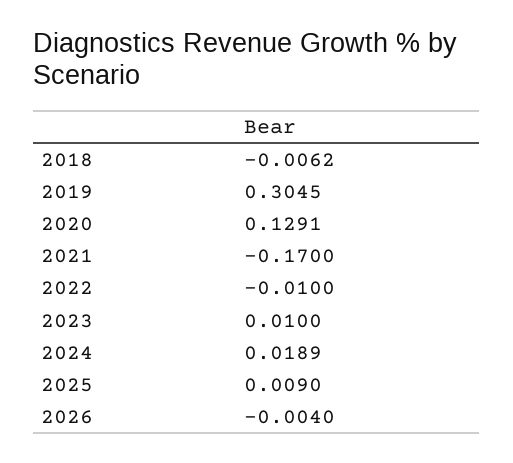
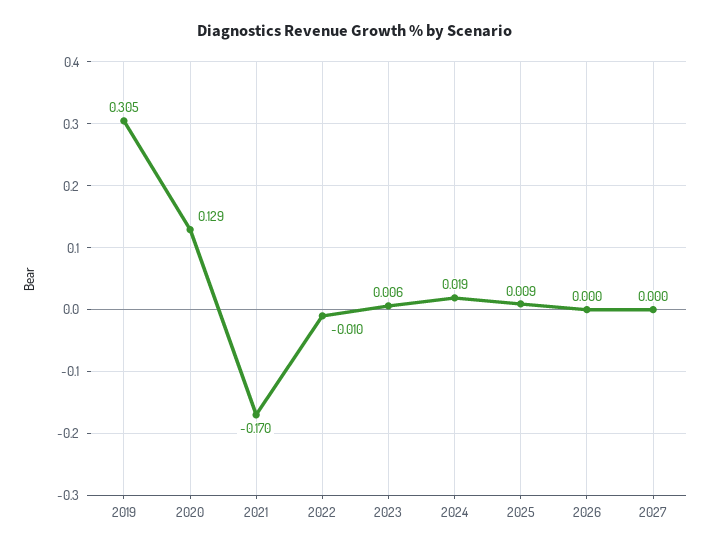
2018: -0.0062 -> none
2023: 0.01 -> 0.006
2026: -0.004 -> 0
2027: none -> 0

